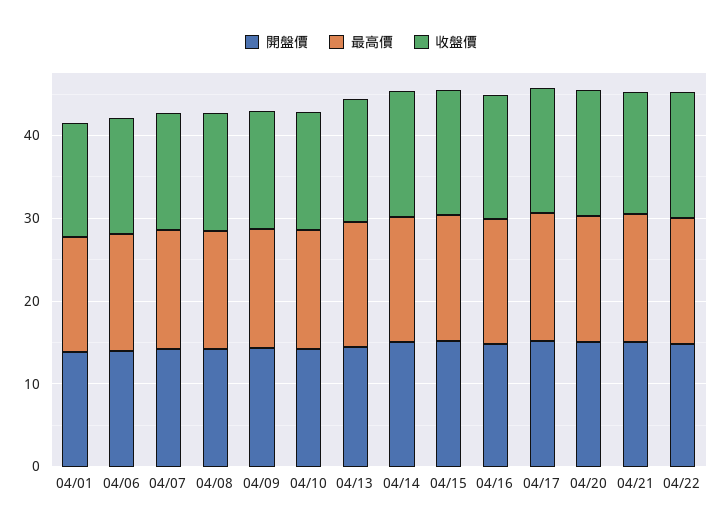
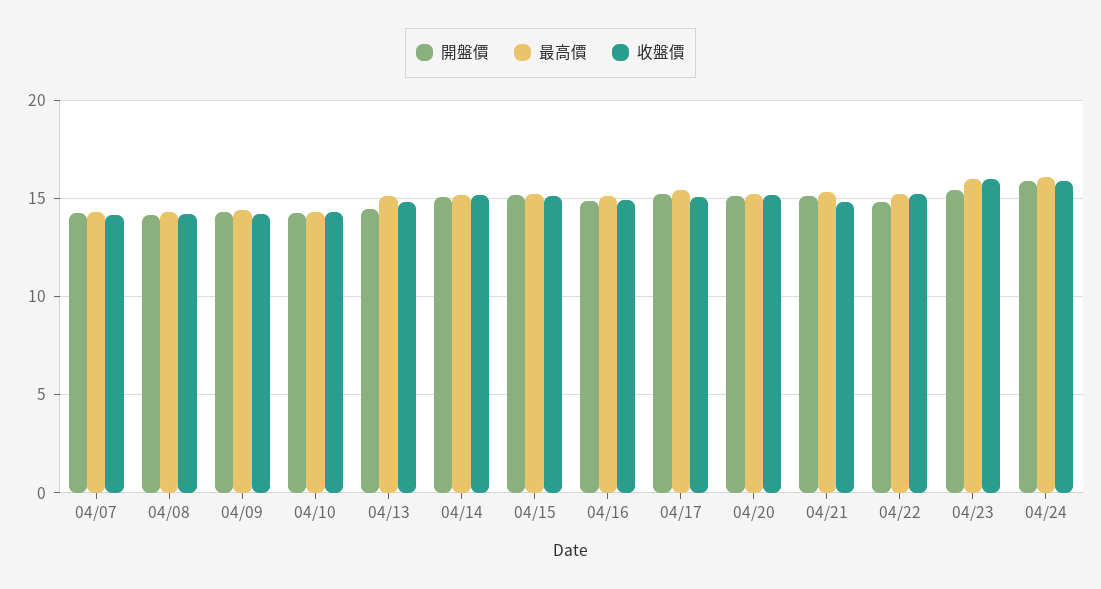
開盤價, 04/01: 14 -> none
最高價, 04/01: 14 -> none
收盤價, 04/01: 14 -> none
開盤價, 04/06: 14 -> none
最高價, 04/06: 14 -> none
收盤價, 04/06: 14 -> none
開盤價, 04/23: none -> 15.5
最高價, 04/23: none -> 16
收盤價, 04/23: none -> 16
開盤價, 04/24: none -> 16
最高價, 04/24: none -> 16
收盤價, 04/24: none -> 16

